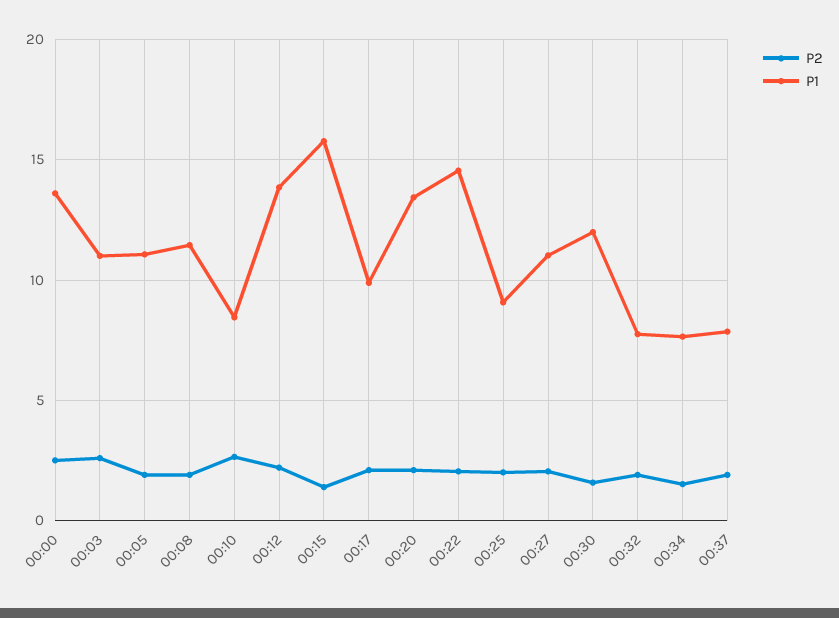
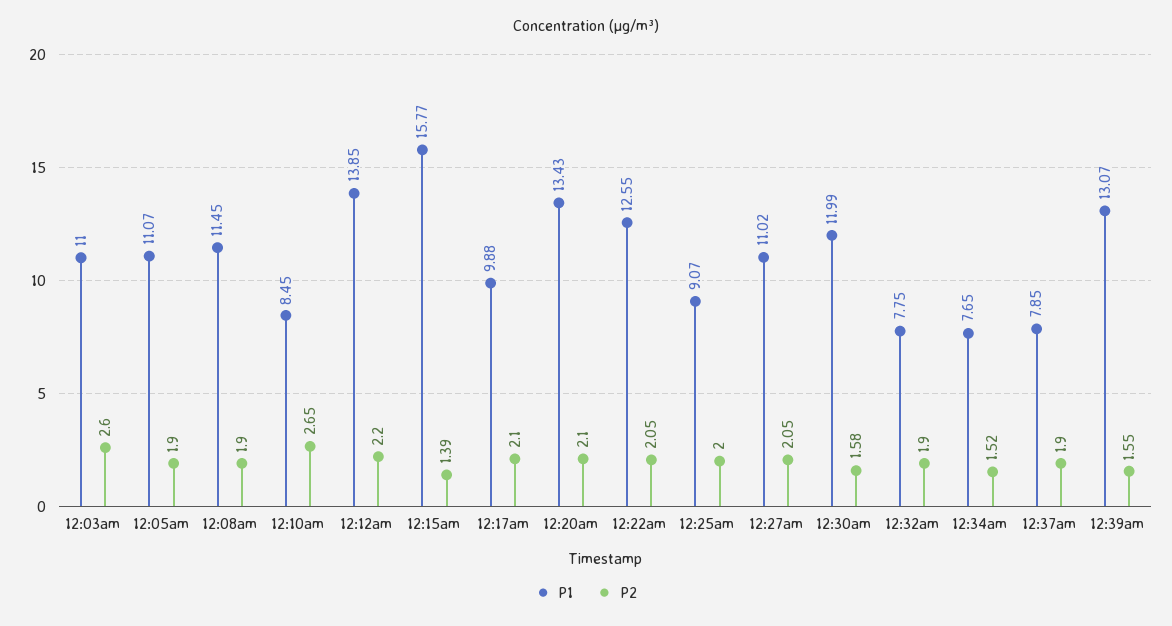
P2, 00:00: 2.5 -> none
P1, 00:00: 13.5 -> none
P1, 00:22: 14.5 -> 12.55
P1, 12:39am: none -> 13.07
P2, 12:39am: none -> 1.55

